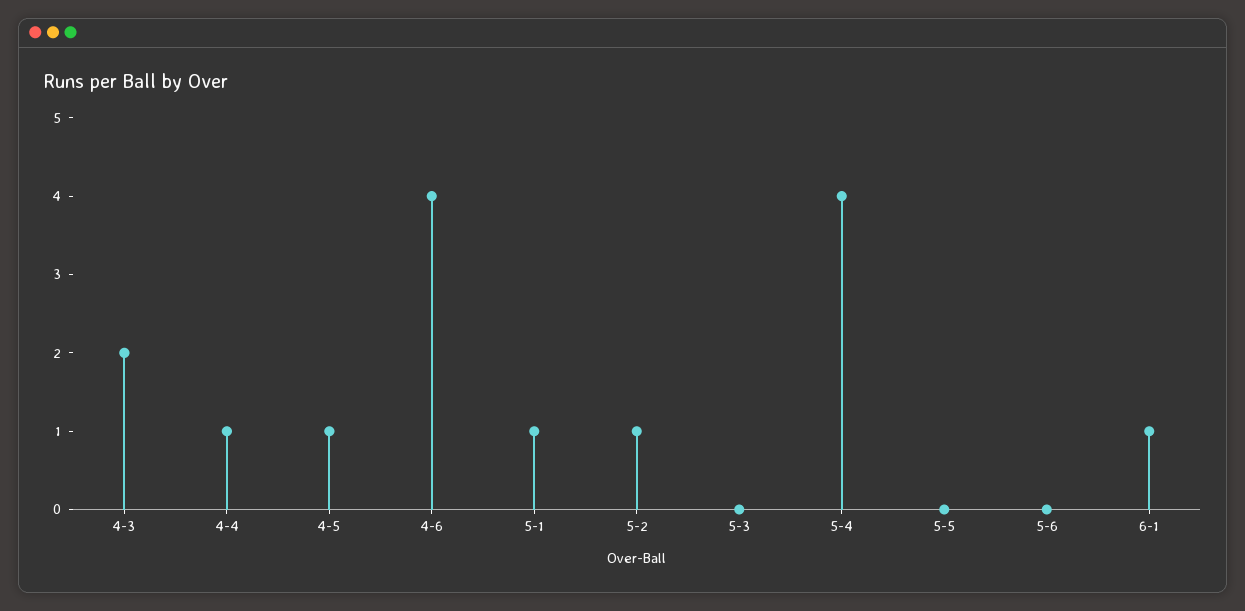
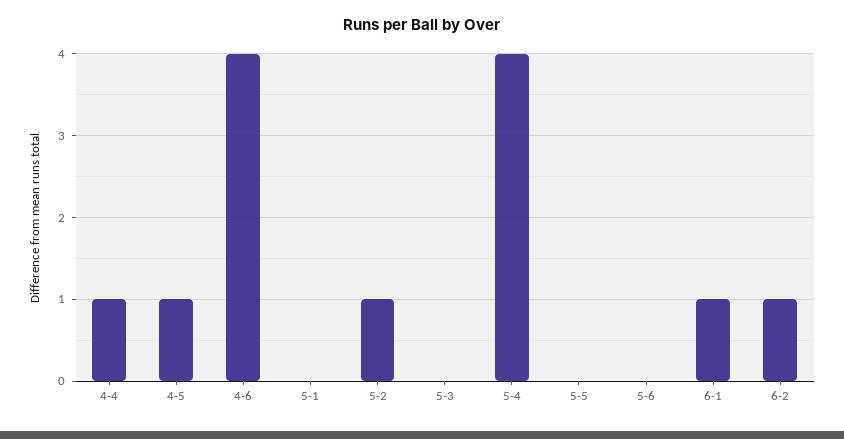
4-3: 2 -> none
5-1: 1 -> 0
6-2: none -> 1

